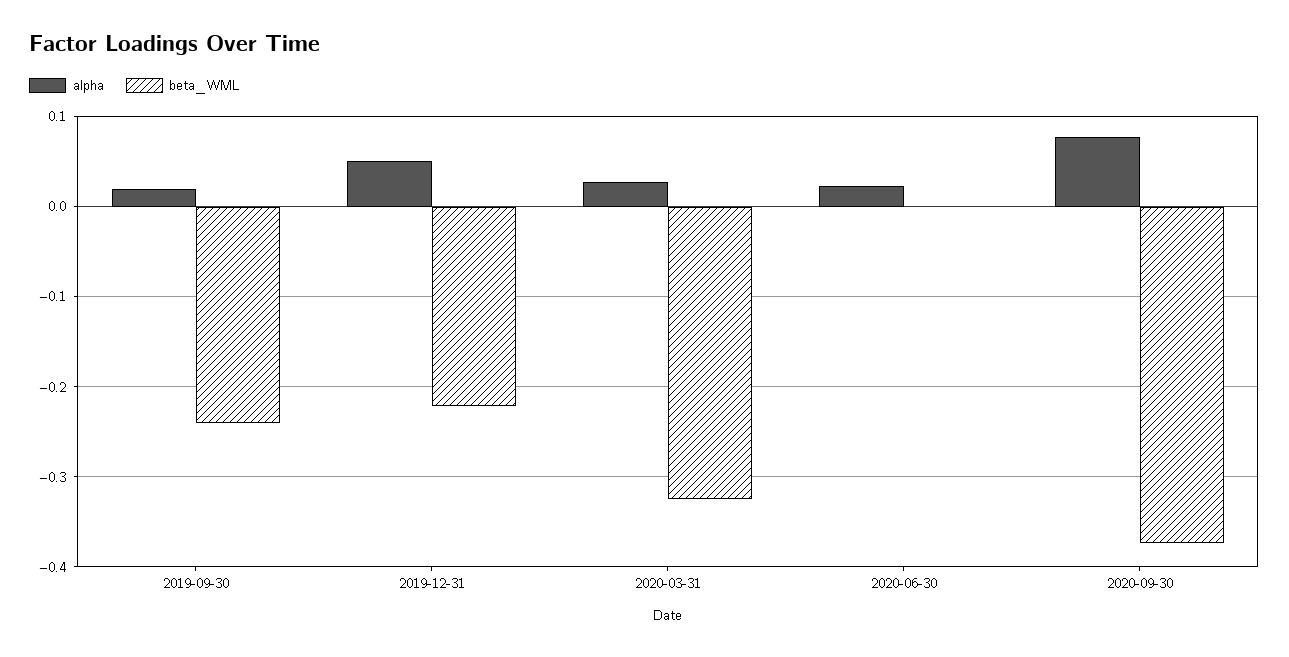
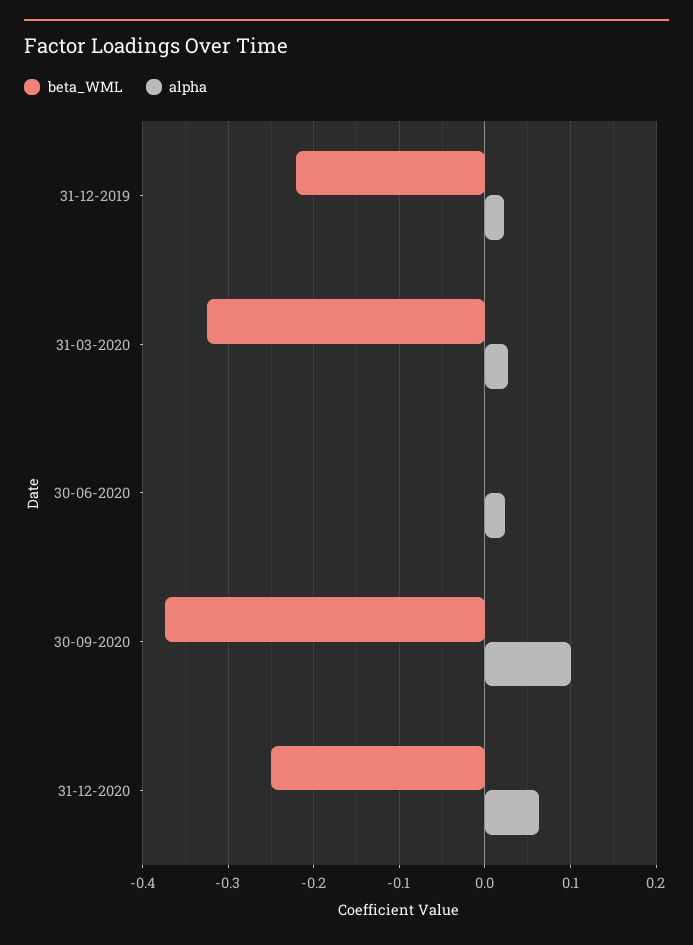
alpha, 2019-09-30: 0.02 -> none
beta_WML, 2019-09-30: -0.24 -> none
alpha, 2019-12-31: 0.05 -> 0.02
alpha, 2020-09-30: 0.08 -> 0.1
beta_WML, 31-12-2020: none -> -0.25
alpha, 31-12-2020: none -> 0.06

